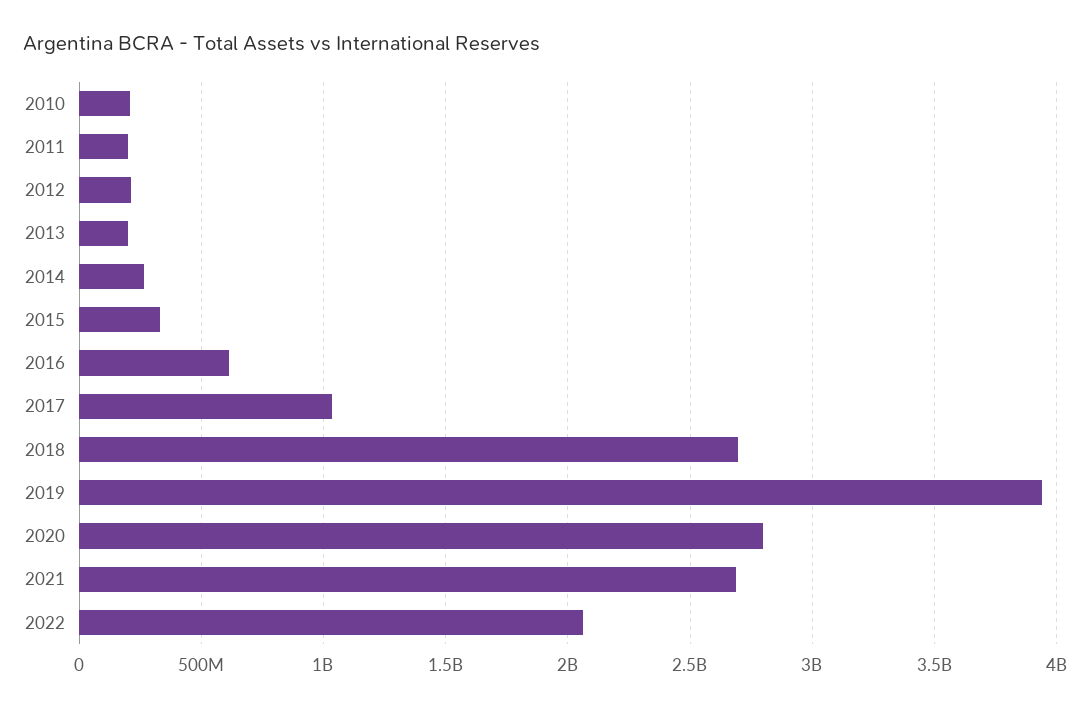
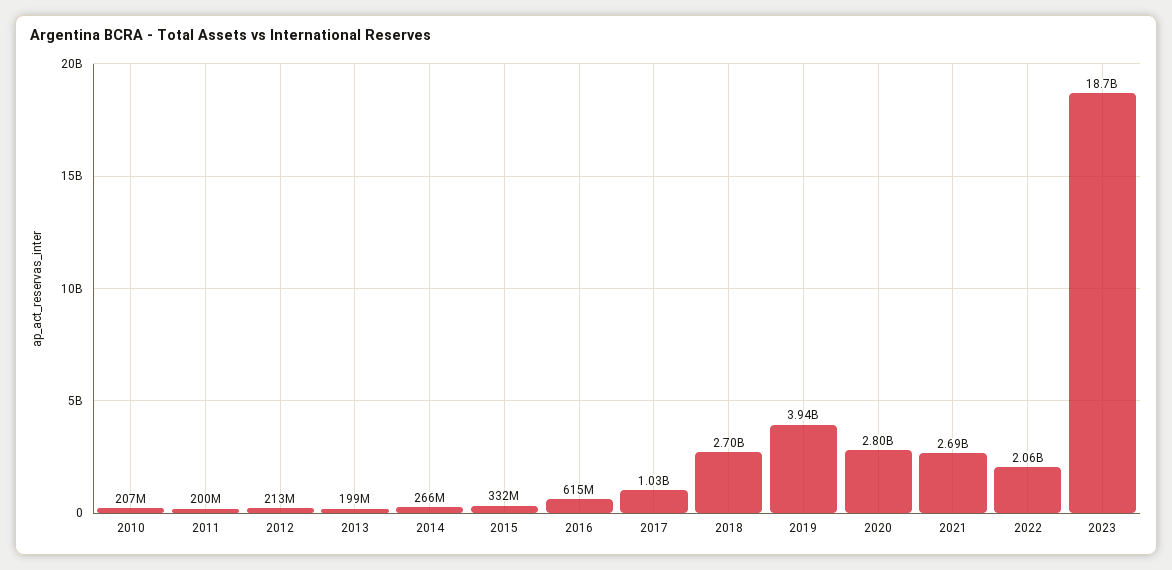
2023: none -> 18700000000

